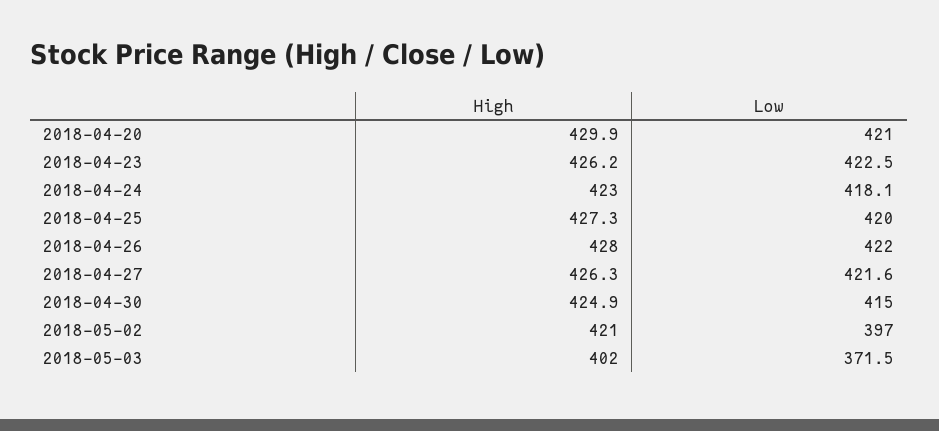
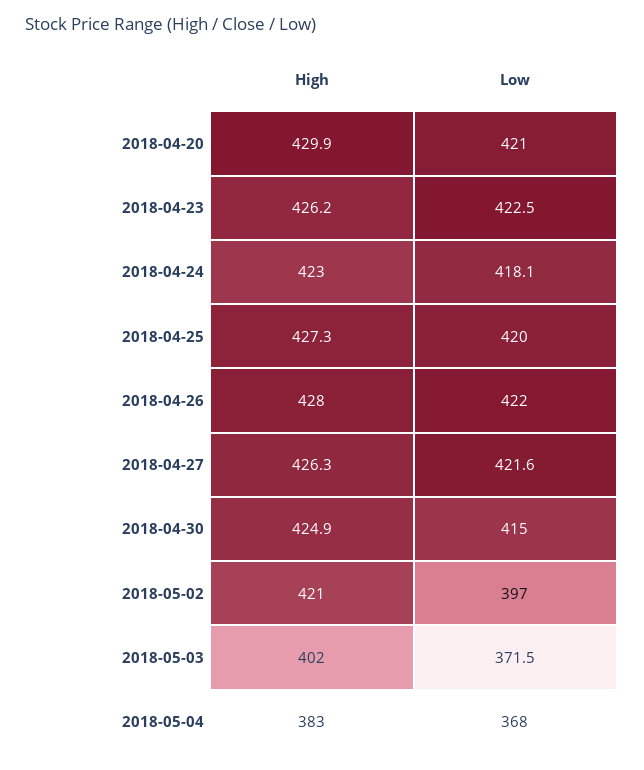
High, 2018-05-04: none -> 383
Low, 2018-05-04: none -> 368

